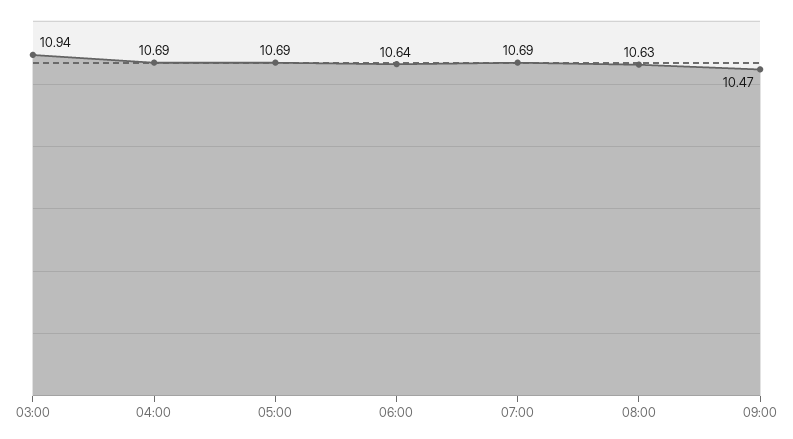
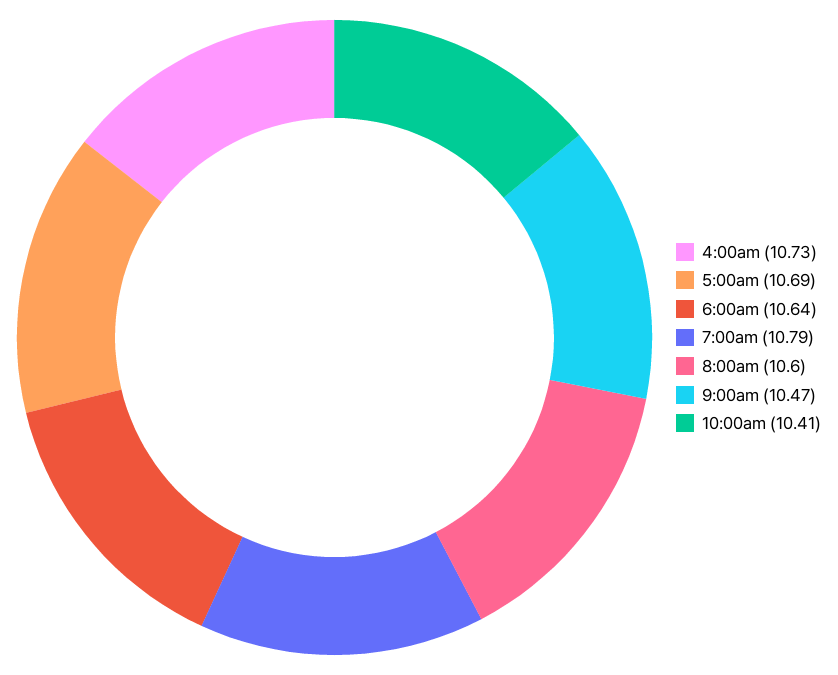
03:00: 10.94 -> none
04:00: 10.69 -> 10.73
07:00: 10.69 -> 10.79
08:00: 10.63 -> 10.6
10:00am: none -> 10.41

